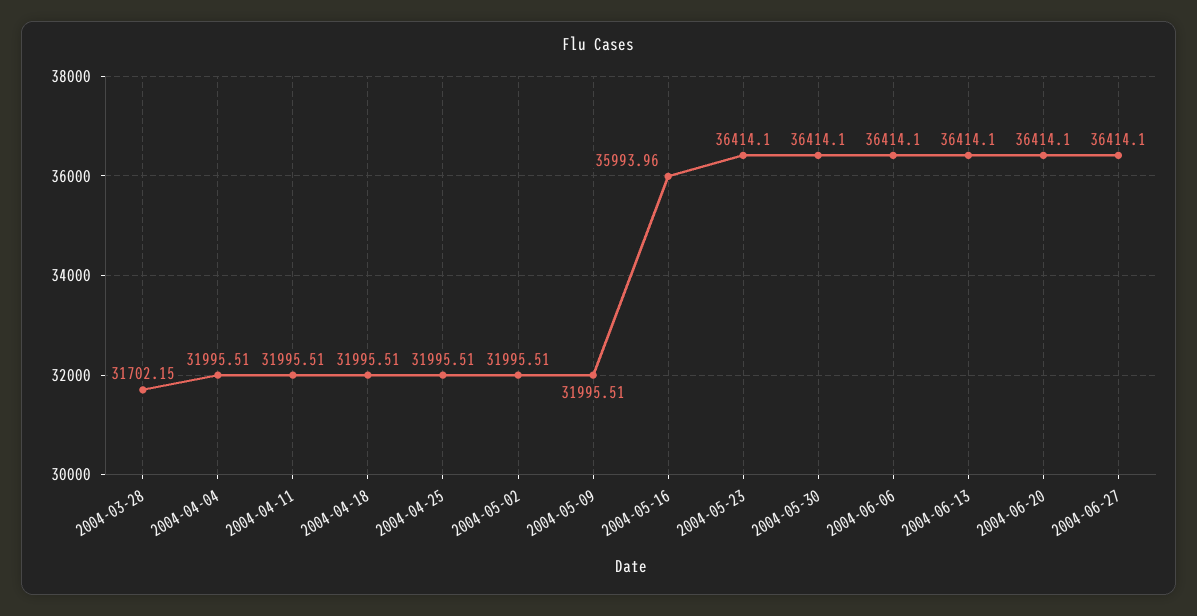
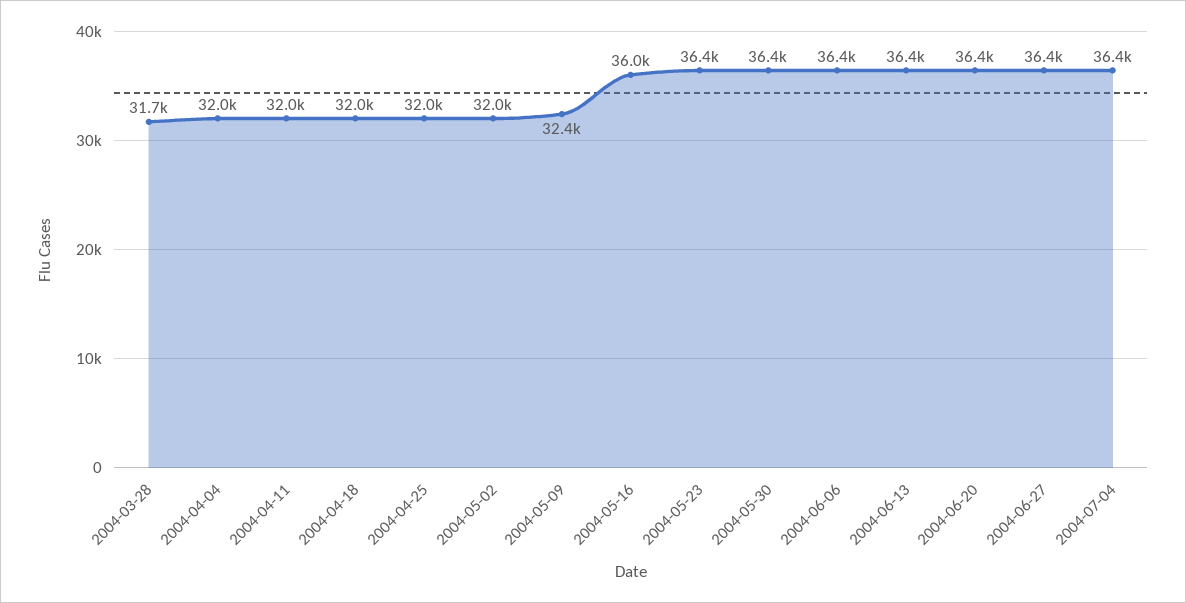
2004-05-09: 31995.51 -> 32400
2004-07-04: none -> 36400

